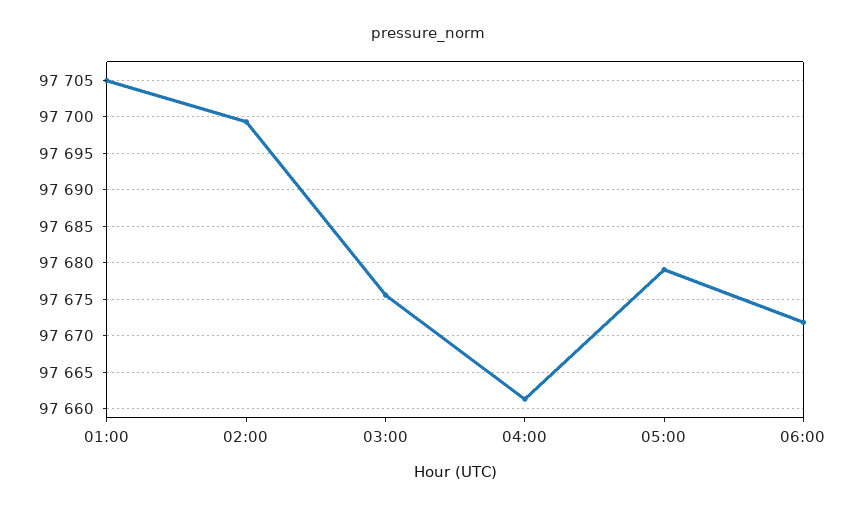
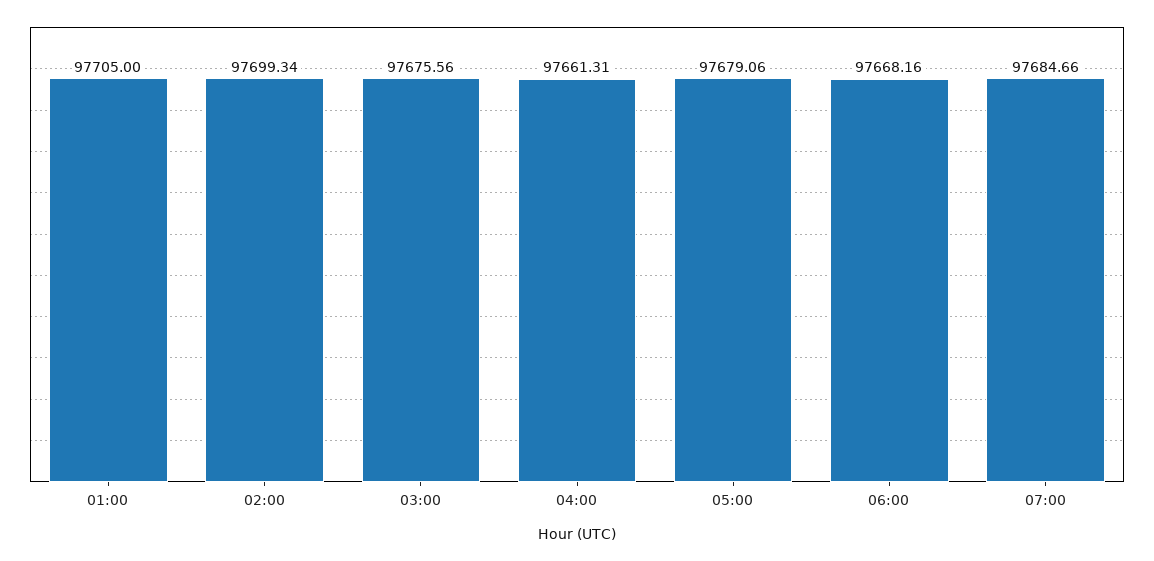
06:00: 97672 -> 97668.16
07:00: none -> 97684.66

